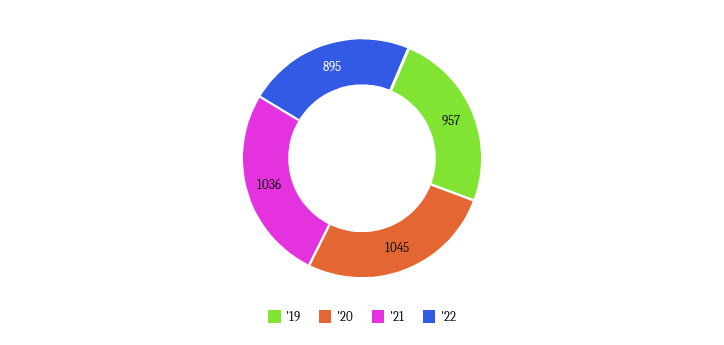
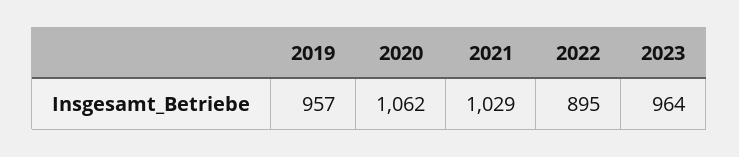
'20: 1045 -> 1062
'21: 1036 -> 1029
2023: none -> 964

